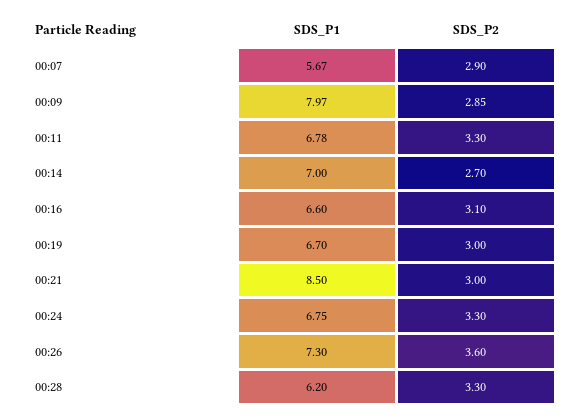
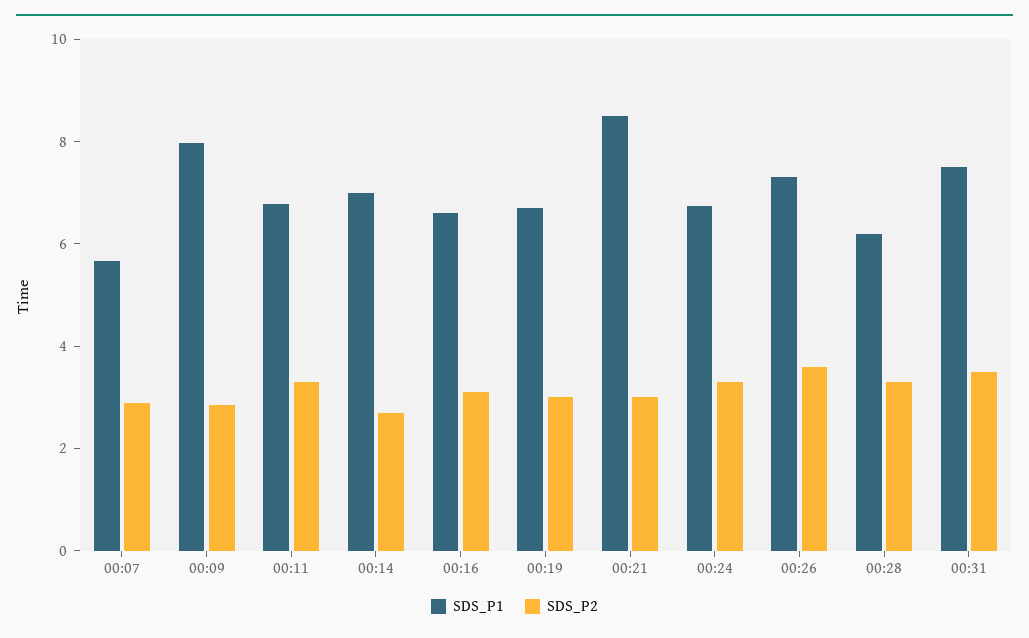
SDS_P1, 00:31: none -> 7.5
SDS_P2, 00:31: none -> 3.5

